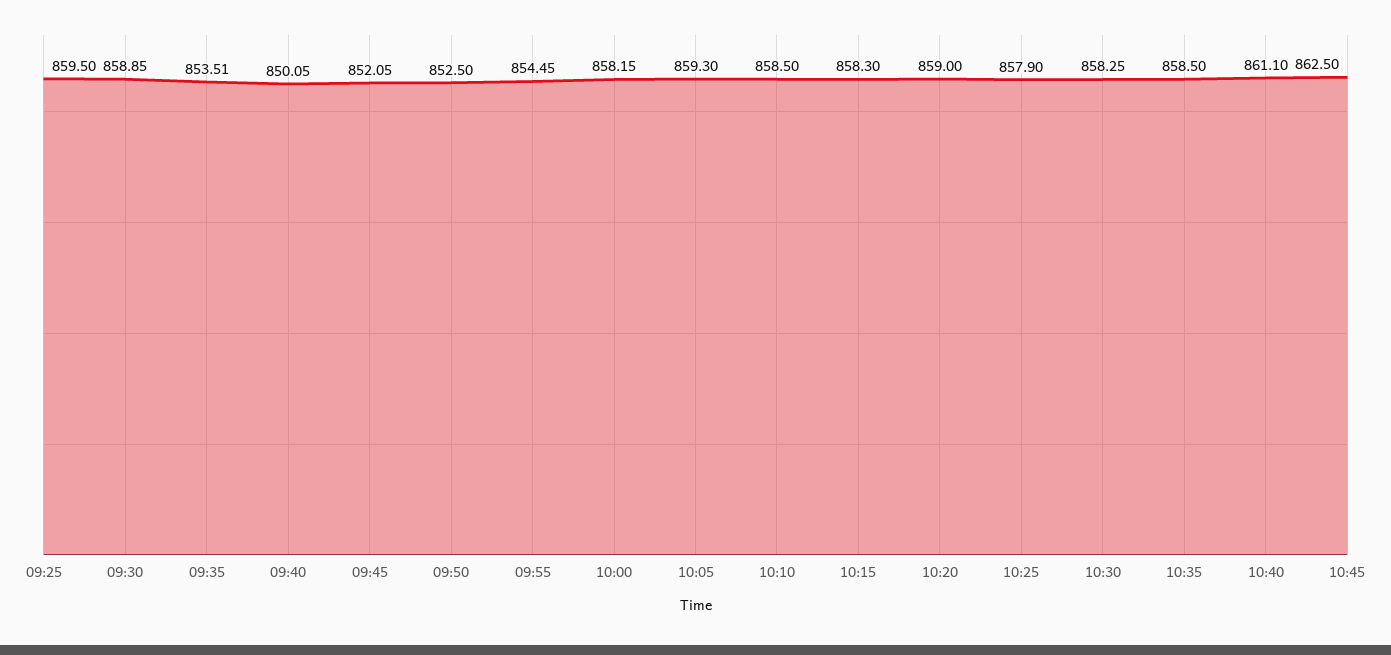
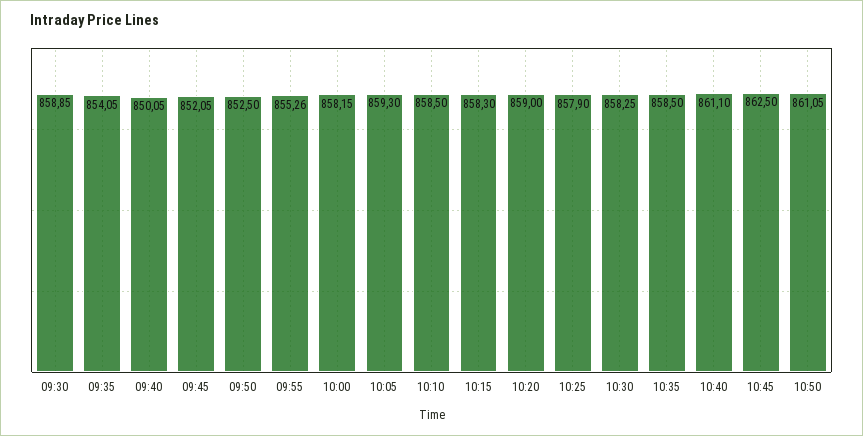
09:25: 859.5 -> none
09:35: 853.51 -> 854.05
09:55: 854.45 -> 855.26
10:50: none -> 861.05

